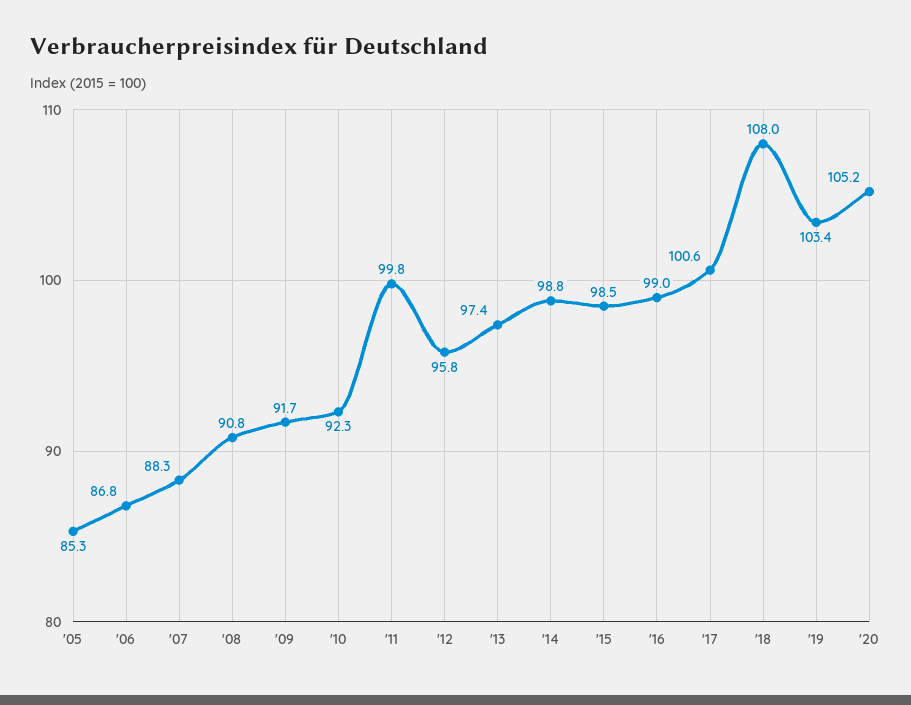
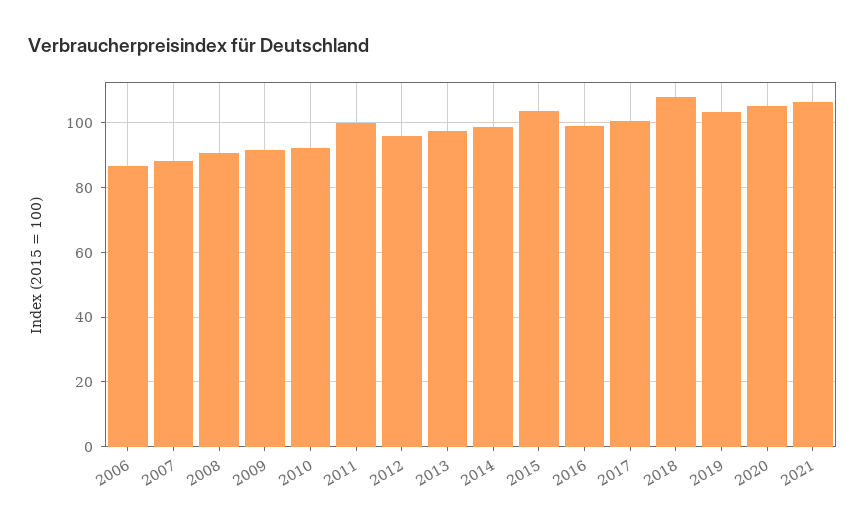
'05: 85.3 -> none
'15: 98.5 -> 104
2021: none -> 106

